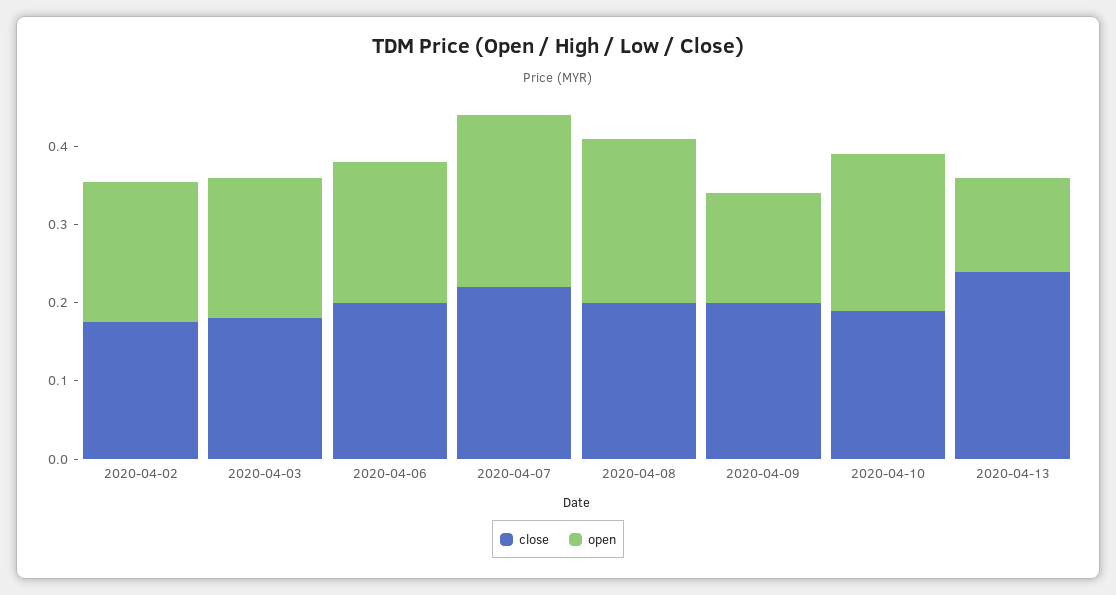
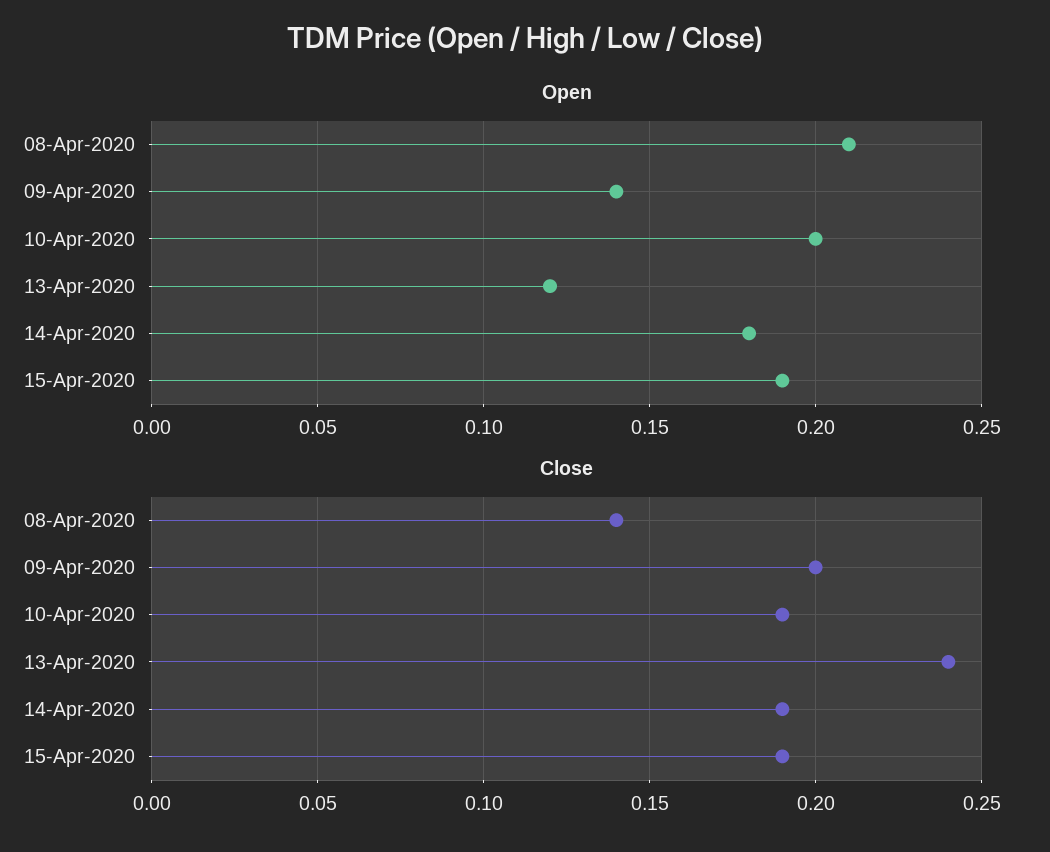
close, 2020-04-02: 0.18 -> none
open, 2020-04-02: 0.18 -> none
close, 2020-04-03: 0.18 -> none
open, 2020-04-03: 0.18 -> none
close, 2020-04-06: 0.2 -> none
open, 2020-04-06: 0.18 -> none
close, 2020-04-07: 0.22 -> none
open, 2020-04-07: 0.22 -> none
close, 2020-04-08: 0.2 -> 0.14
open, 14-Apr-2020: none -> 0.18
open, 15-Apr-2020: none -> 0.19
close, 14-Apr-2020: none -> 0.19
close, 15-Apr-2020: none -> 0.19

